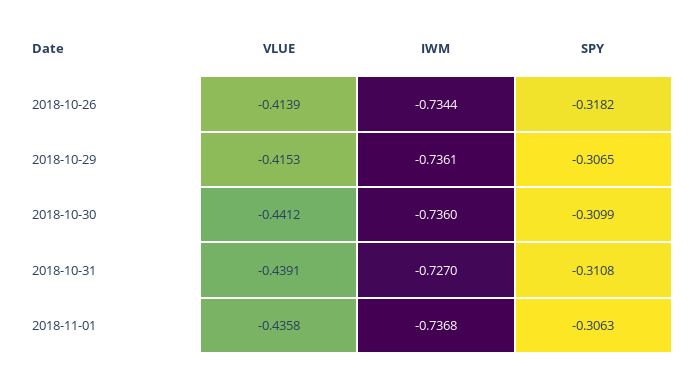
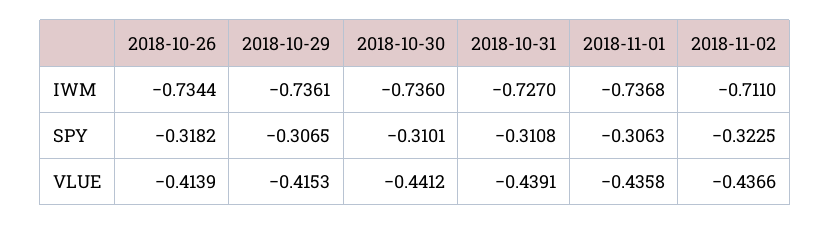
SPY, 2018-10-30: -0.3099 -> -0.3101
IWM, 2018-11-02: none -> -0.711
SPY, 2018-11-02: none -> -0.3225
VLUE, 2018-11-02: none -> -0.4366

